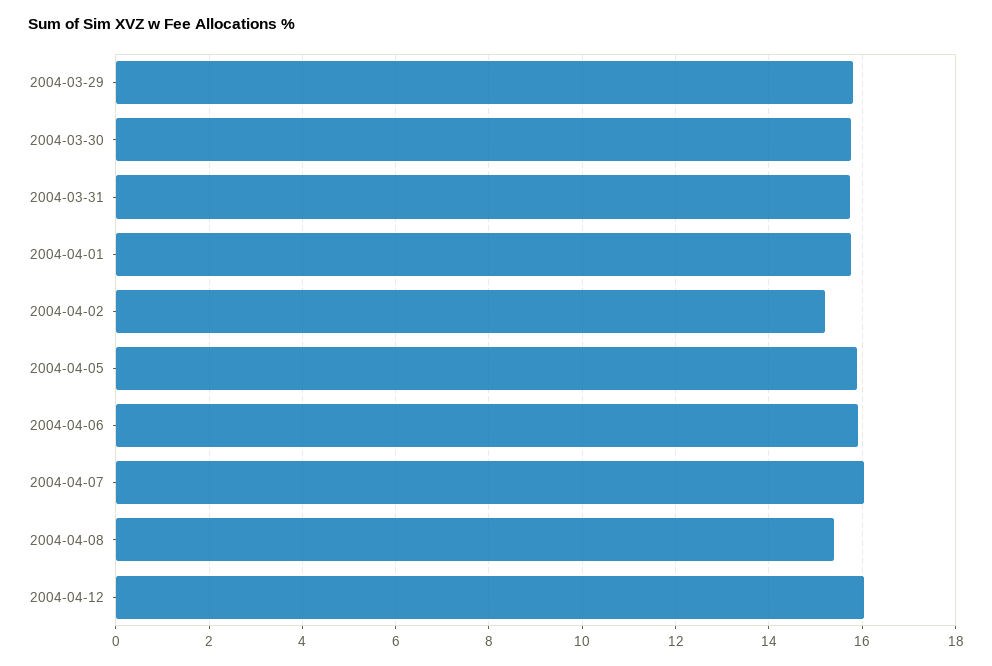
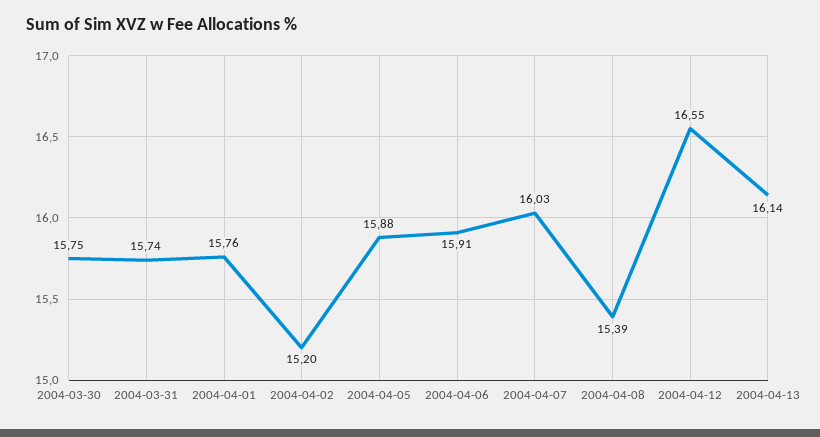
2004-03-29: 15.8 -> none
2004-04-12: 16 -> 16.55
2004-04-13: none -> 16.14

